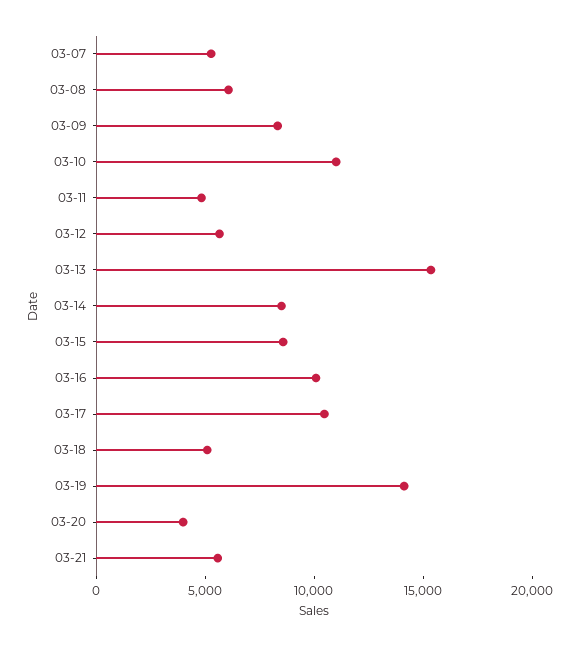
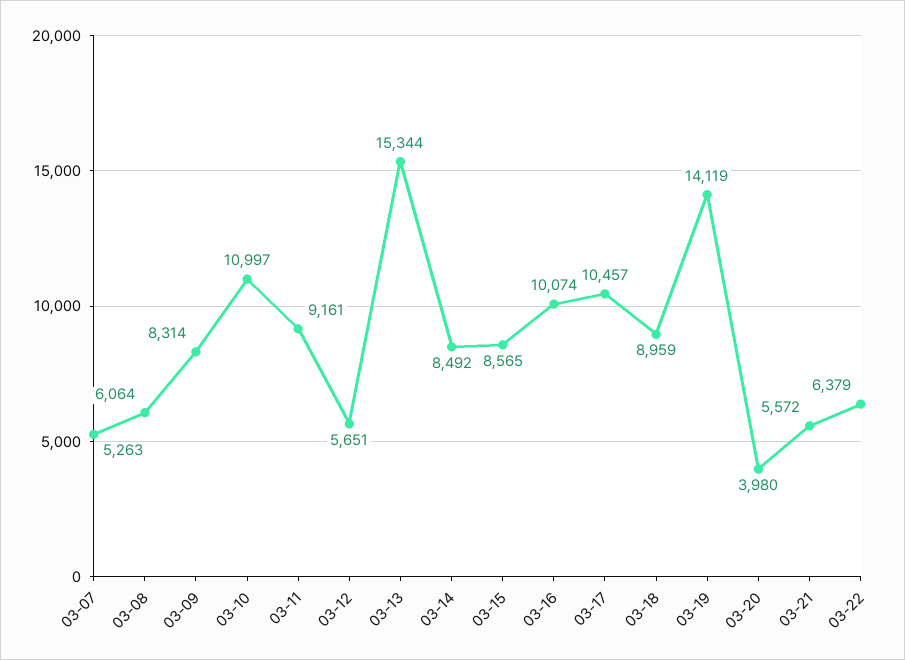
03-11: 5000 -> 9161
03-18: 5000 -> 8959
03-22: none -> 6379

